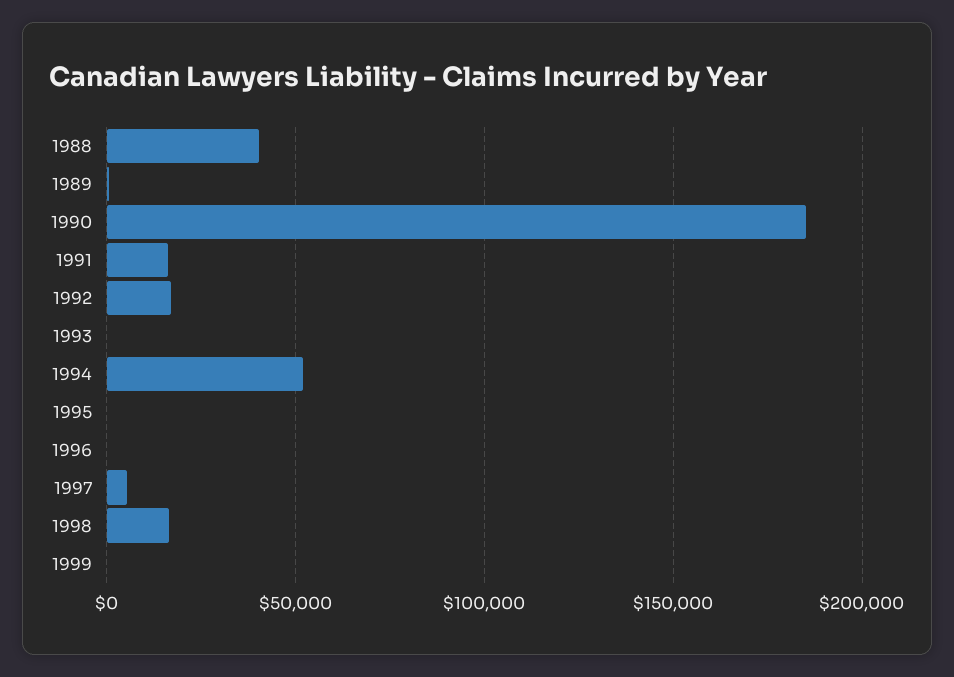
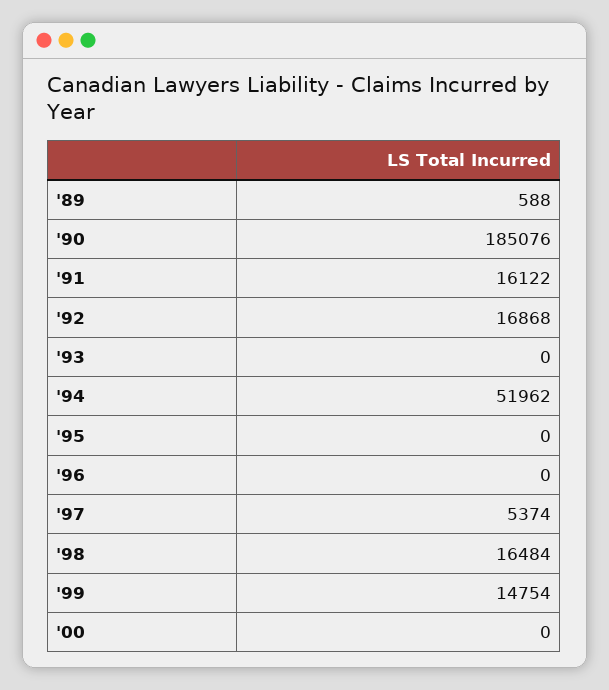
1988: 40000 -> none
1999: 0 -> 14754
'00: none -> 0

